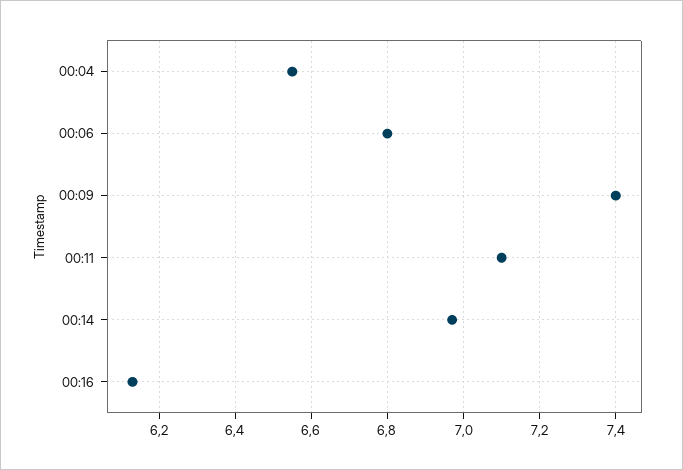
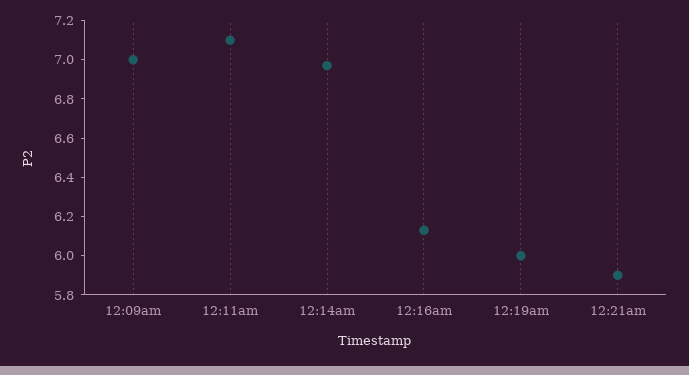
00:04: 6.55 -> none
00:06: 6.8 -> none
00:09: 7.4 -> 7
12:19am: none -> 6
12:21am: none -> 5.9

